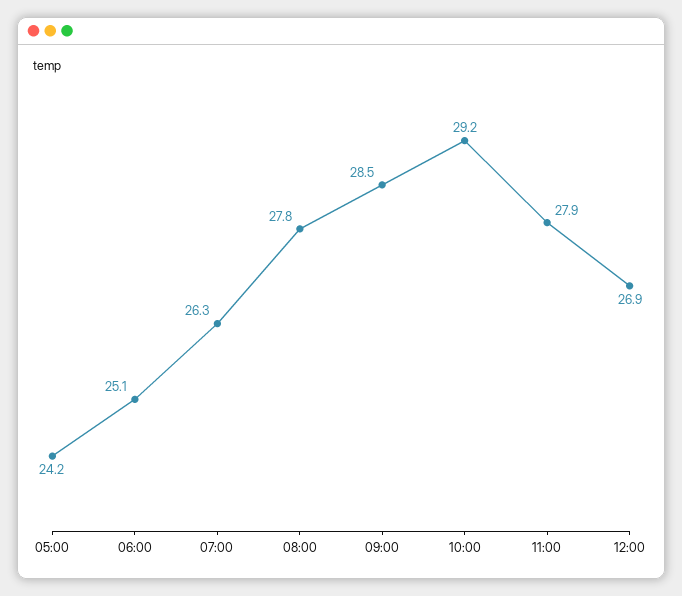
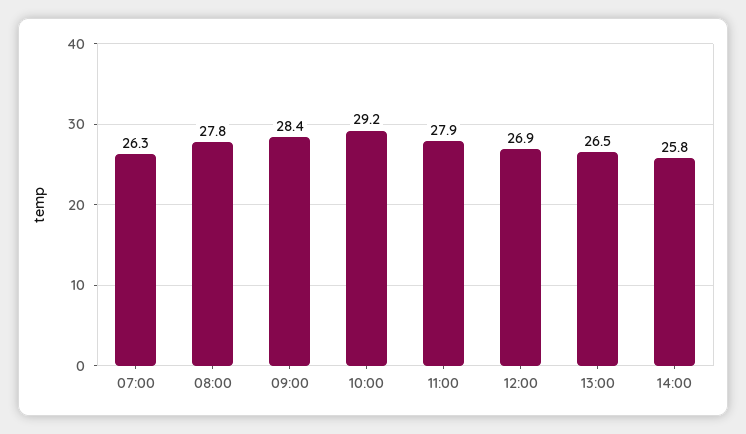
05:00: 24.2 -> none
06:00: 25.1 -> none
09:00: 28.5 -> 28.4
13:00: none -> 26.5
14:00: none -> 25.8

